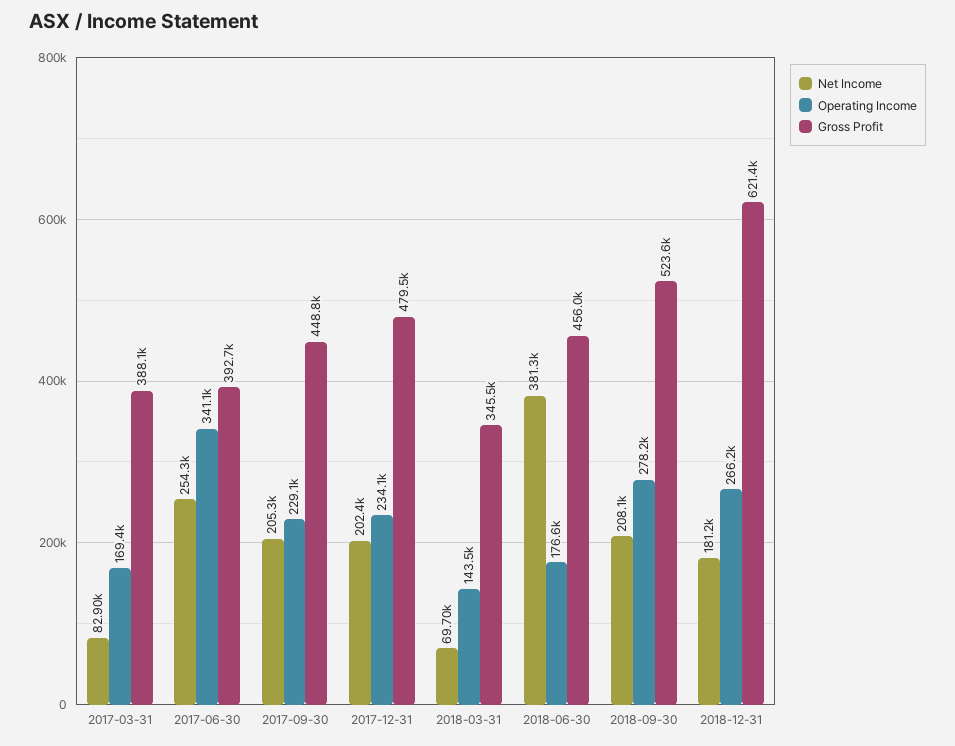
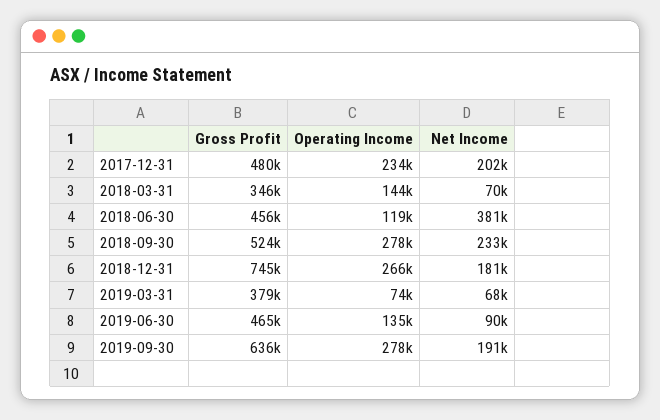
Net Income, 2017-03-31: 82900 -> none
Operating Income, 2017-03-31: 169400 -> none
Gross Profit, 2017-03-31: 388100 -> none
Net Income, 2017-06-30: 254300 -> none
Operating Income, 2017-06-30: 341100 -> none
Gross Profit, 2017-06-30: 392700 -> none
Net Income, 2017-09-30: 205300 -> none
Operating Income, 2017-09-30: 229100 -> none
Gross Profit, 2017-09-30: 448800 -> none
Operating Income, 2018-06-30: 176600 -> 119000
Net Income, 2018-09-30: 208100 -> 233000
Gross Profit, 2018-12-31: 621400 -> 745000
Gross Profit, 2019-03-31: none -> 379000
Operating Income, 2019-03-31: none -> 74000
Net Income, 2019-03-31: none -> 68000
Gross Profit, 2019-06-30: none -> 465000
Operating Income, 2019-06-30: none -> 135000
Net Income, 2019-06-30: none -> 90000
Gross Profit, 2019-09-30: none -> 636000
Operating Income, 2019-09-30: none -> 278000
Net Income, 2019-09-30: none -> 191000

